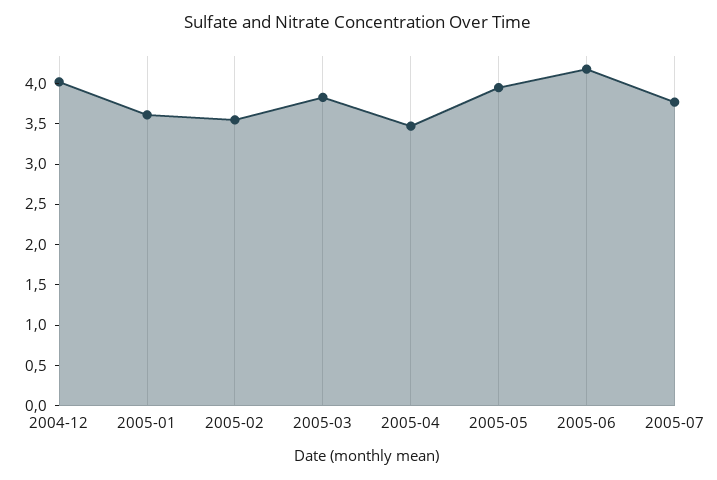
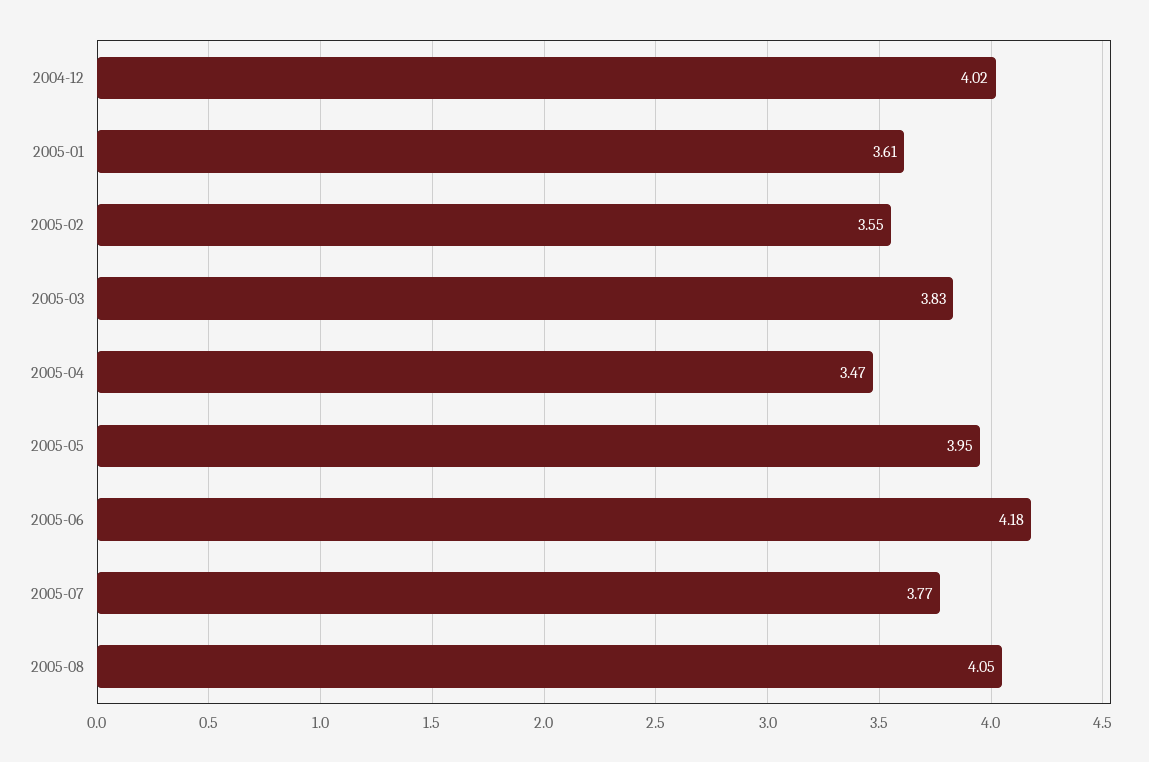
2005-08: none -> 4.05

